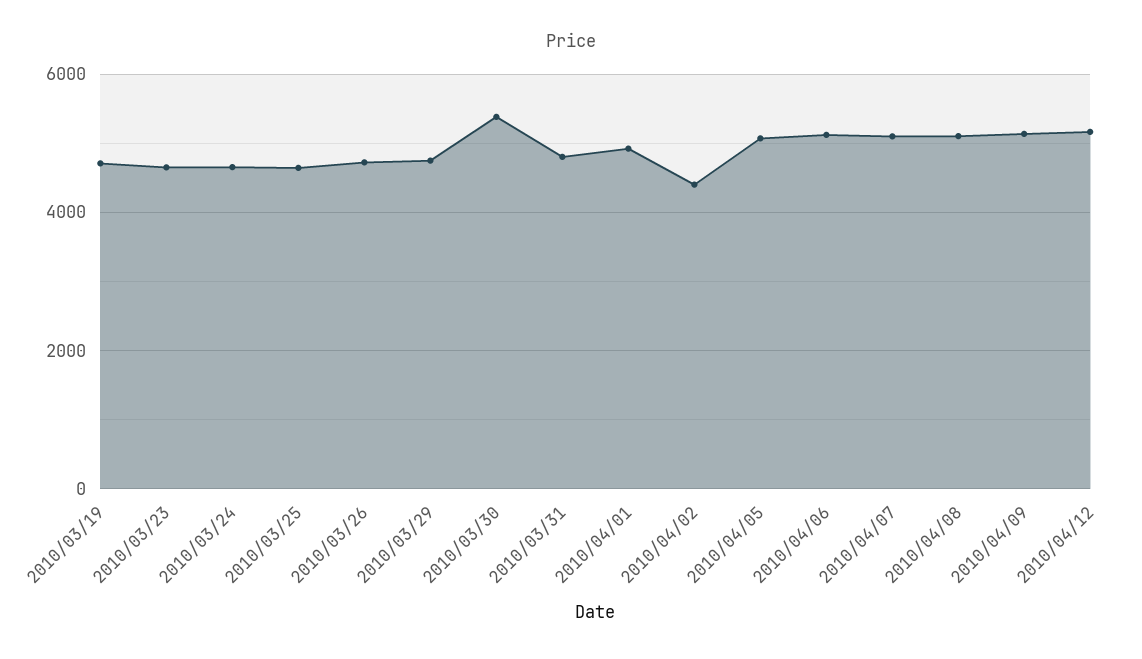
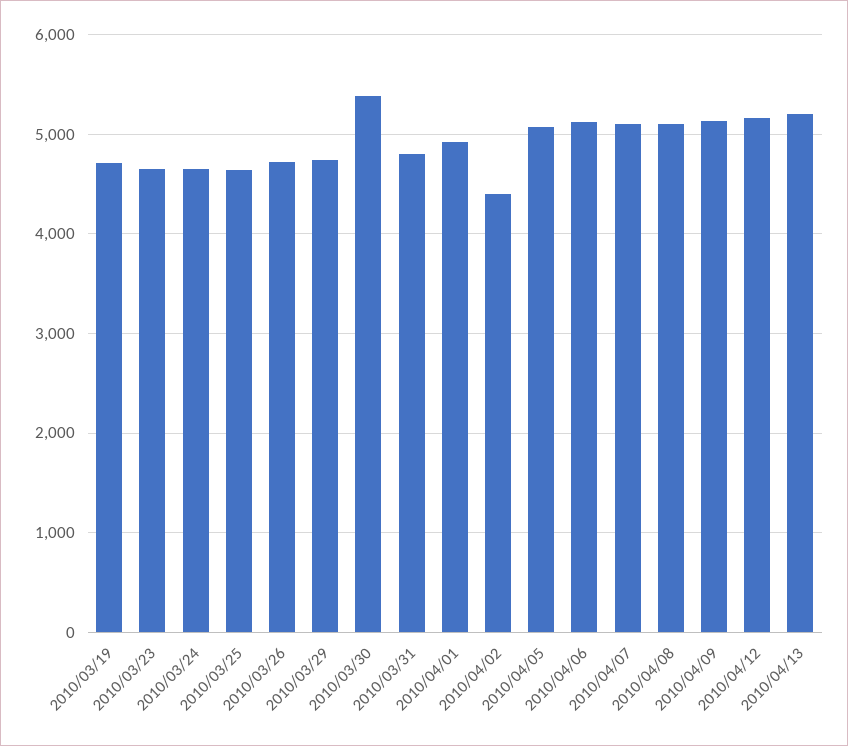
2010/04/13: none -> 5200

